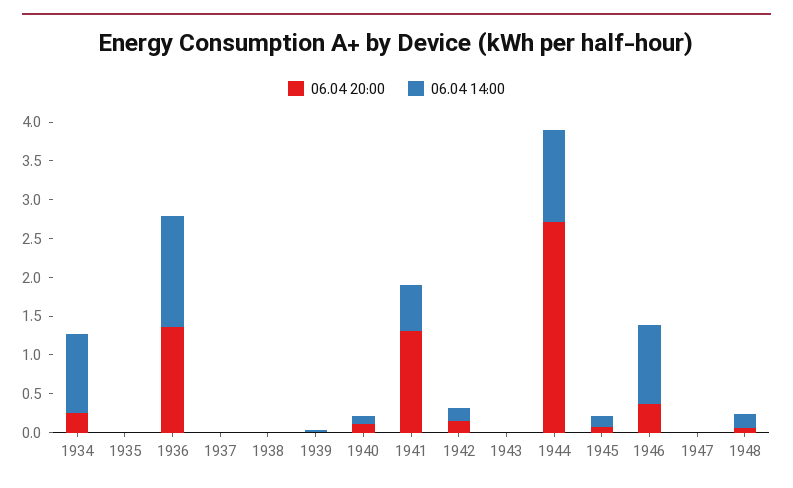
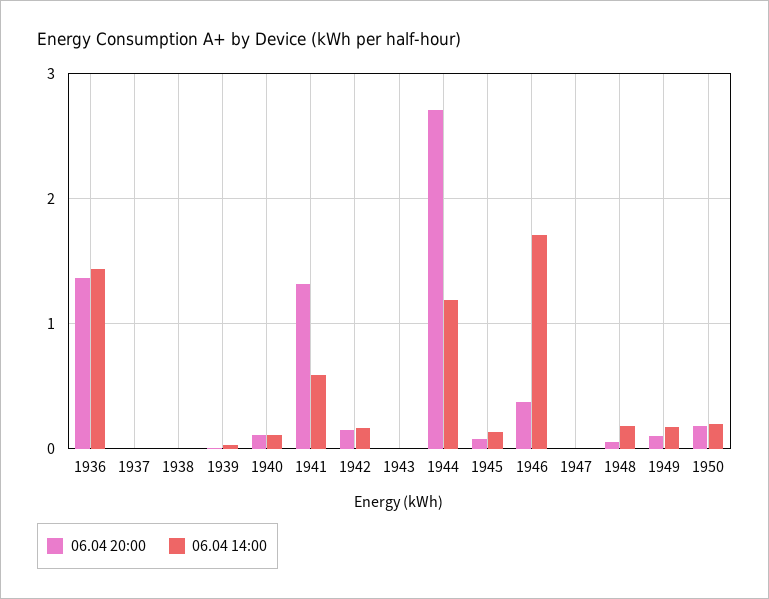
06.04 20:00, 1934: 0.25 -> none
06.04 14:00, 1934: 1 -> none
06.04 20:00, 1935: 0 -> none
06.04 14:00, 1935: 0 -> none
06.04 14:00, 1946: 1 -> 1.7
06.04 20:00, 1949: none -> 0.1
06.04 14:00, 1949: none -> 0.2
06.04 20:00, 1950: none -> 0.2
06.04 14:00, 1950: none -> 0.2

